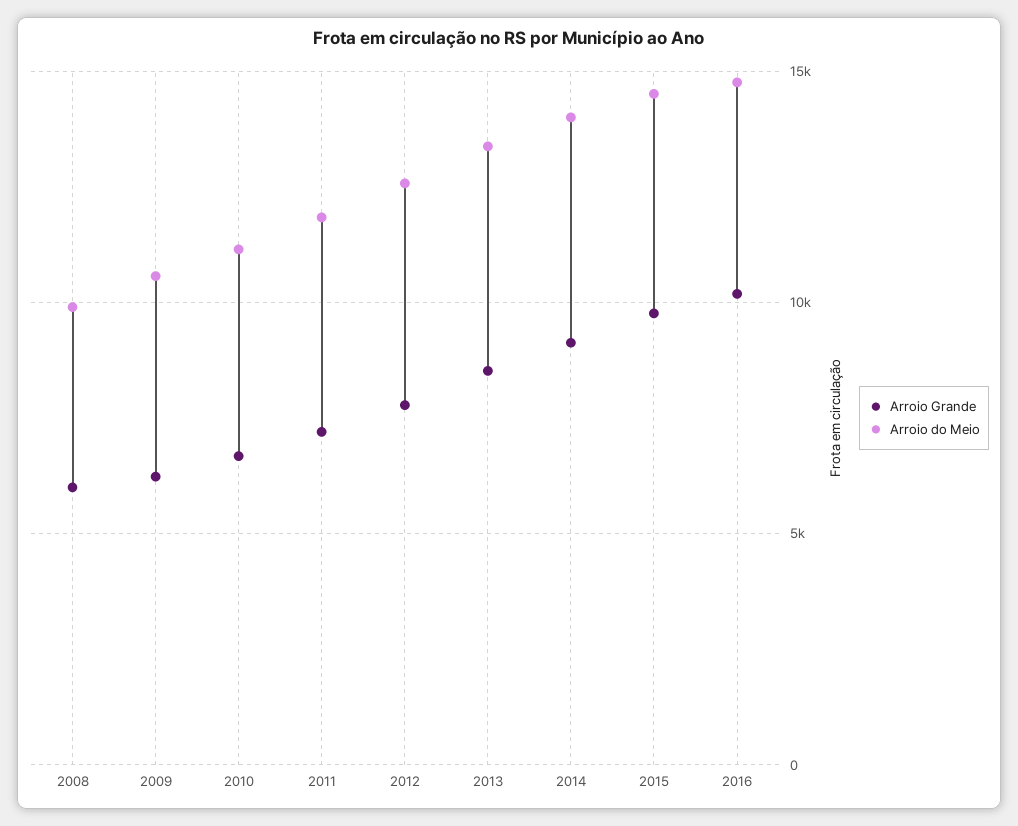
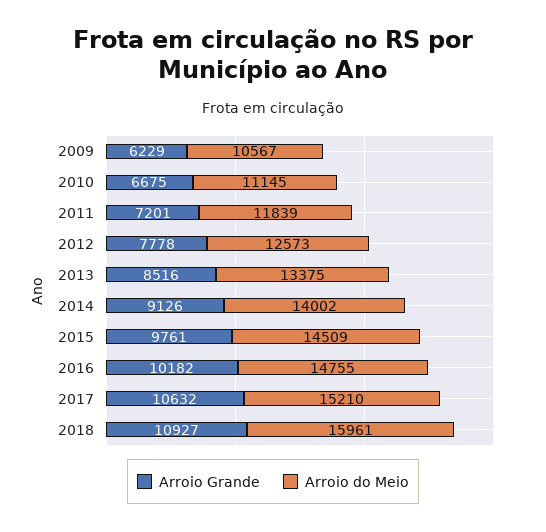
Arroio Grande, 2008: 6000 -> none
Arroio do Meio, 2008: 10000 -> none
Arroio Grande, 2017: none -> 10632
Arroio do Meio, 2017: none -> 15210
Arroio Grande, 2018: none -> 10927
Arroio do Meio, 2018: none -> 15961

